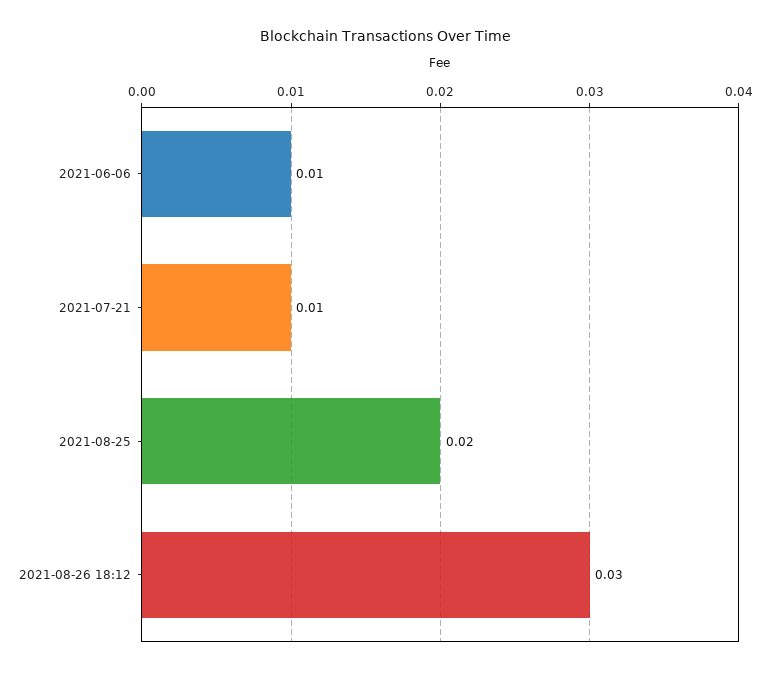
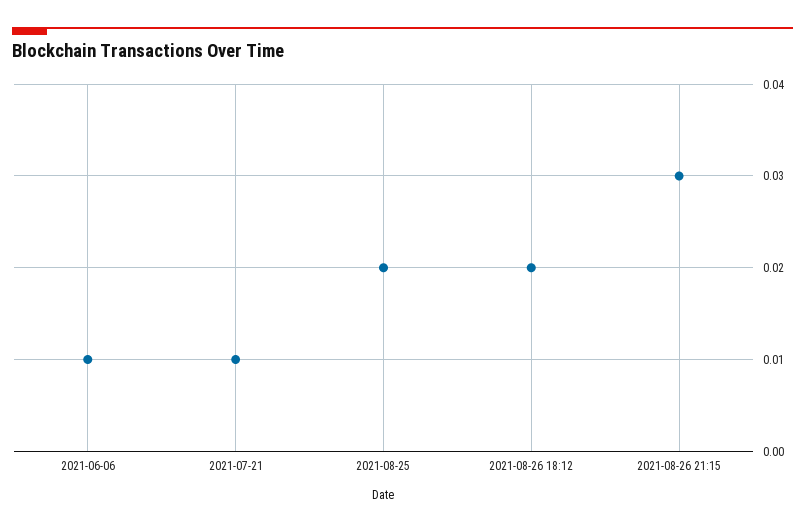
2021-08-26 18:12: 0.03 -> 0.02
2021-08-26 21:15: none -> 0.03

